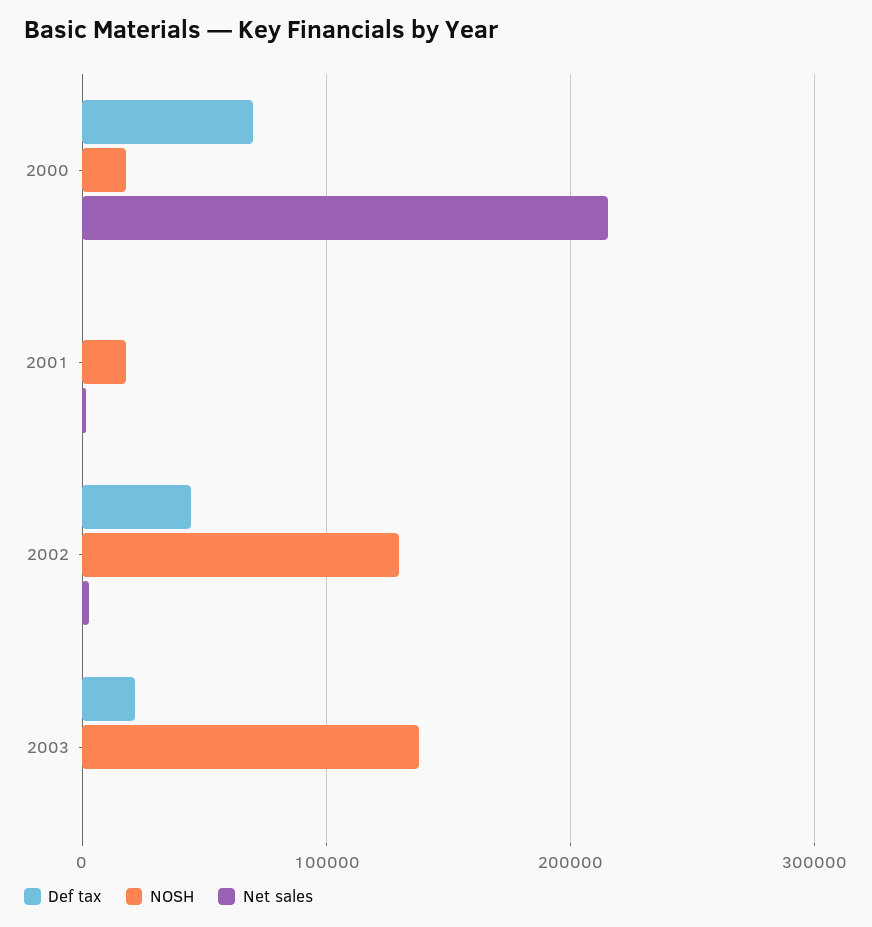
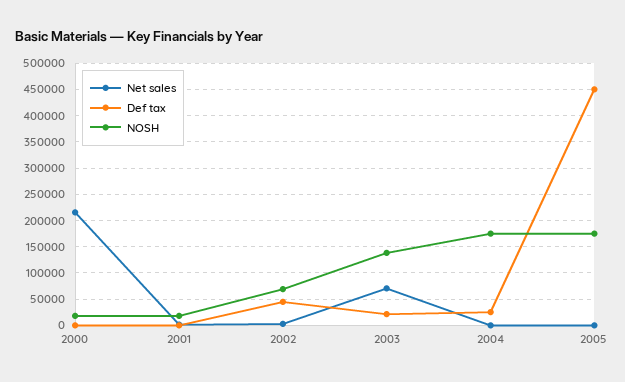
Def tax, 2000: 70000 -> 0
NOSH, 2002: 130000 -> 75000
Net sales, 2003: 0 -> 75000
Net sales, 2004: none -> 0
Def tax, 2004: none -> 25000
NOSH, 2004: none -> 175000
Net sales, 2005: none -> 0
Def tax, 2005: none -> 450000
NOSH, 2005: none -> 175000

